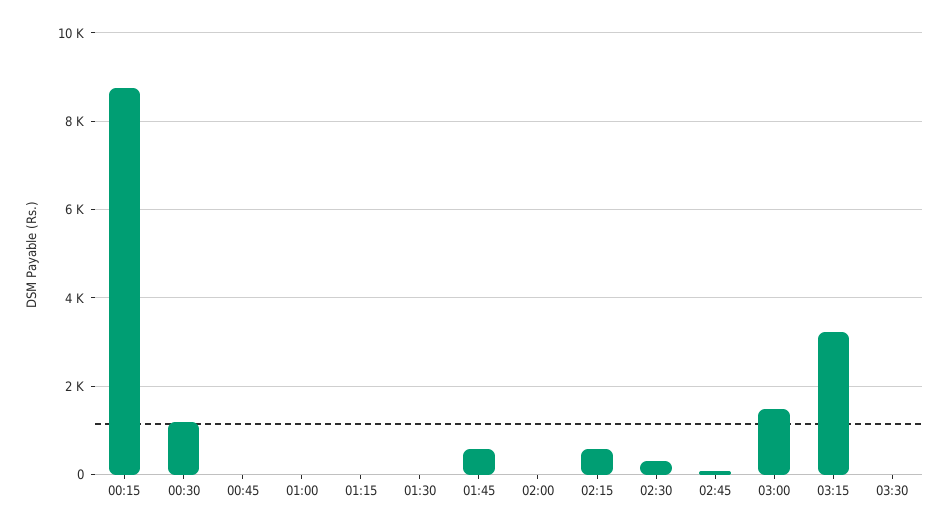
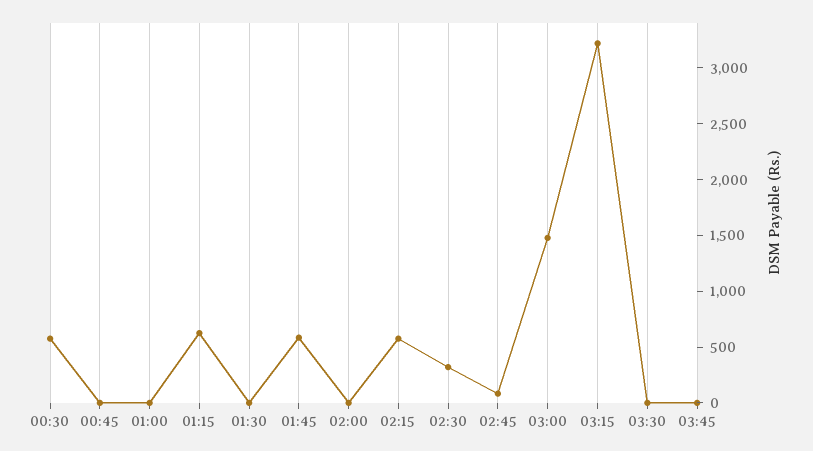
00:15: 8800 -> none
00:30: 1200 -> 600
01:15: 0 -> 600
03:45: none -> 0

